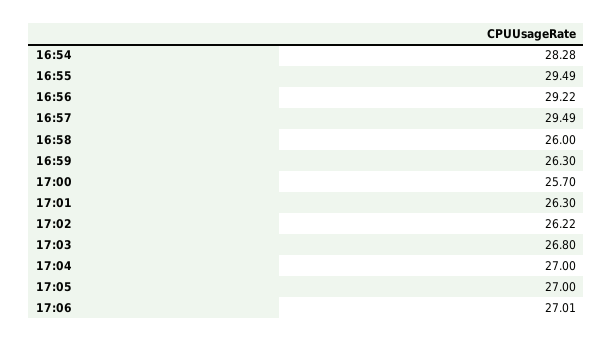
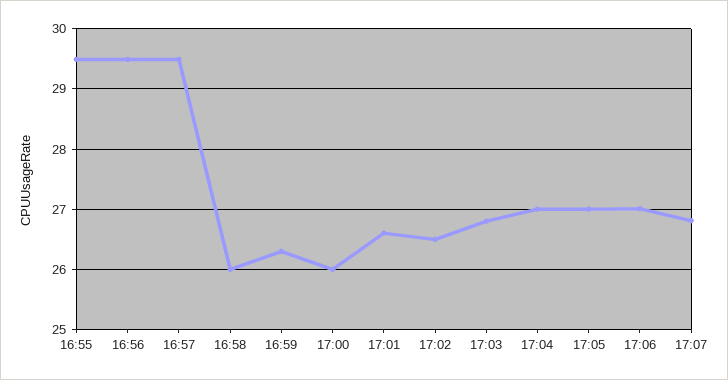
16:54: 28.28 -> none
16:56: 29.22 -> 29.5
17:00: 25.7 -> 26
17:01: 26.3 -> 26.6
17:02: 26.22 -> 26.5
17:07: none -> 26.8

